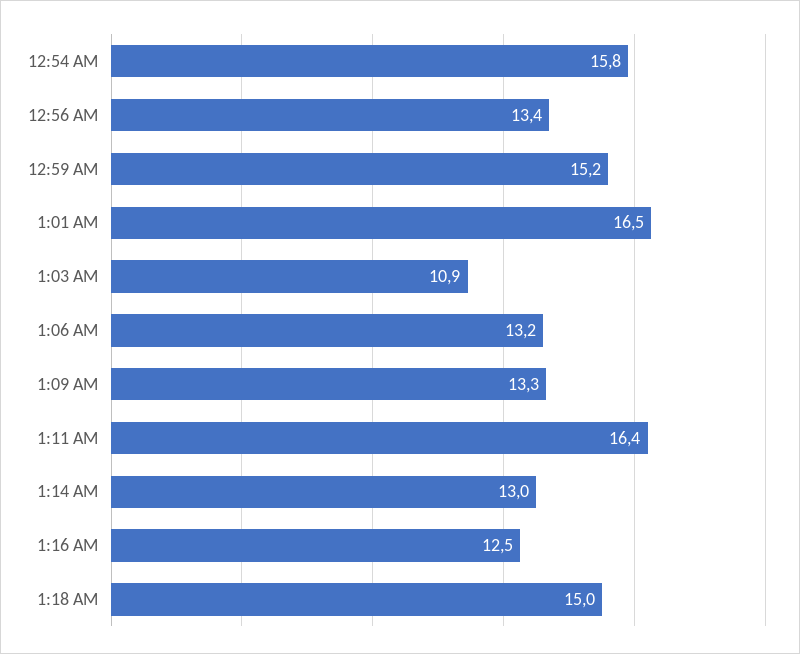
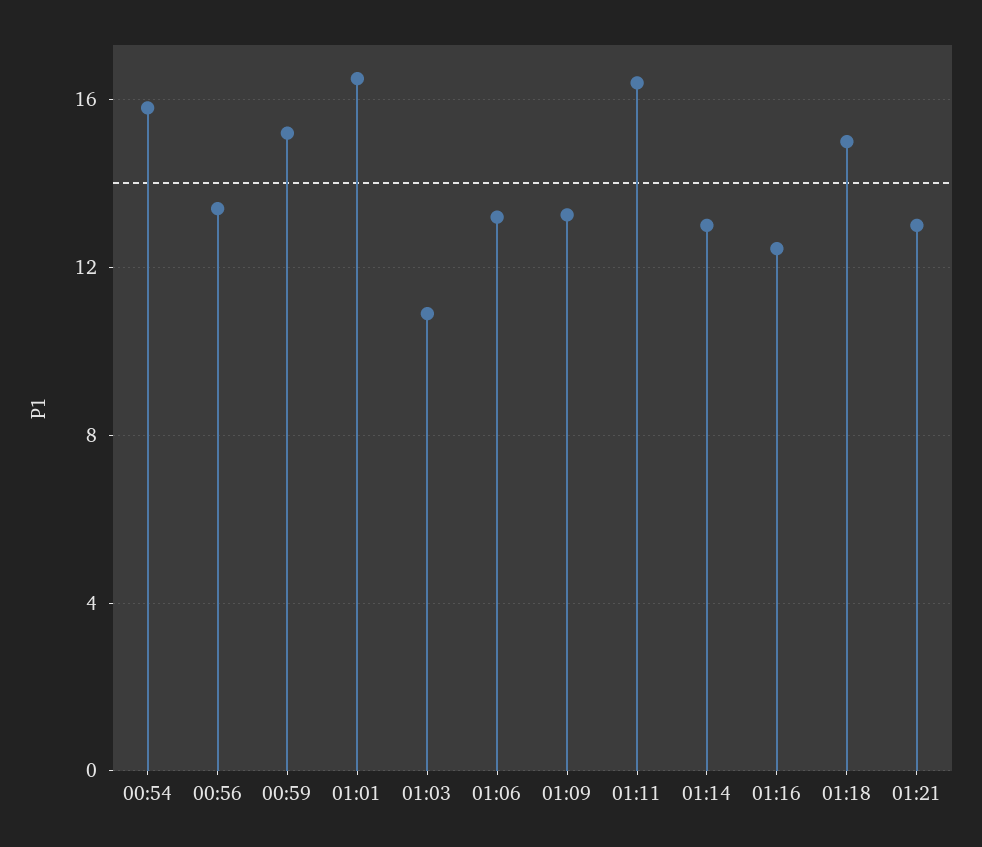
01:21: none -> 13

